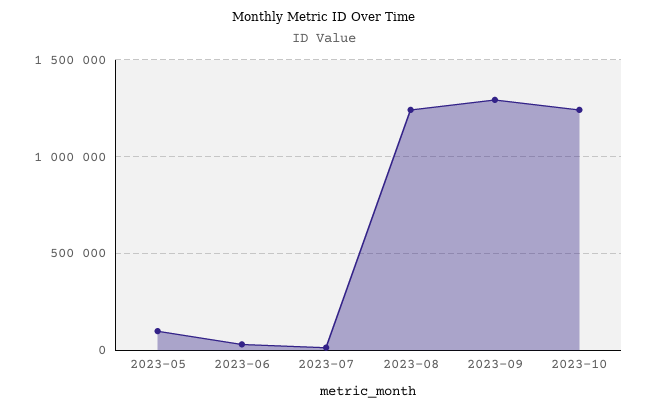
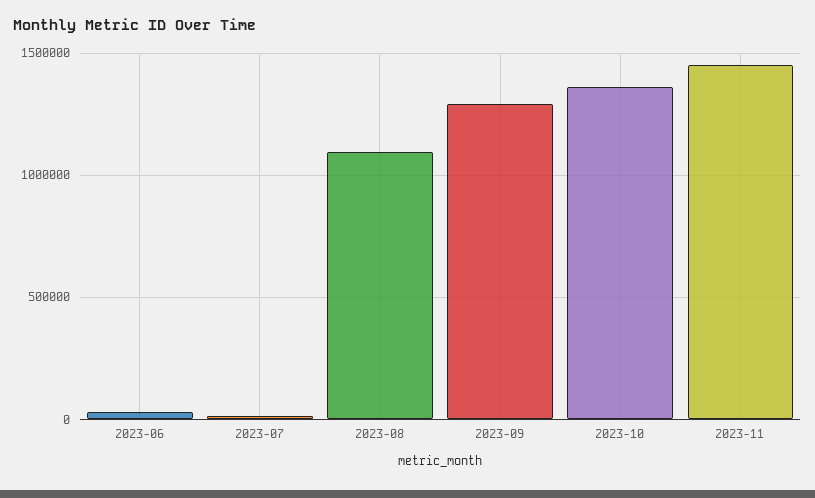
2023-05: 100000 -> none
2023-08: 1250000 -> 1100000
2023-10: 1250000 -> 1350000
2023-11: none -> 1450000

